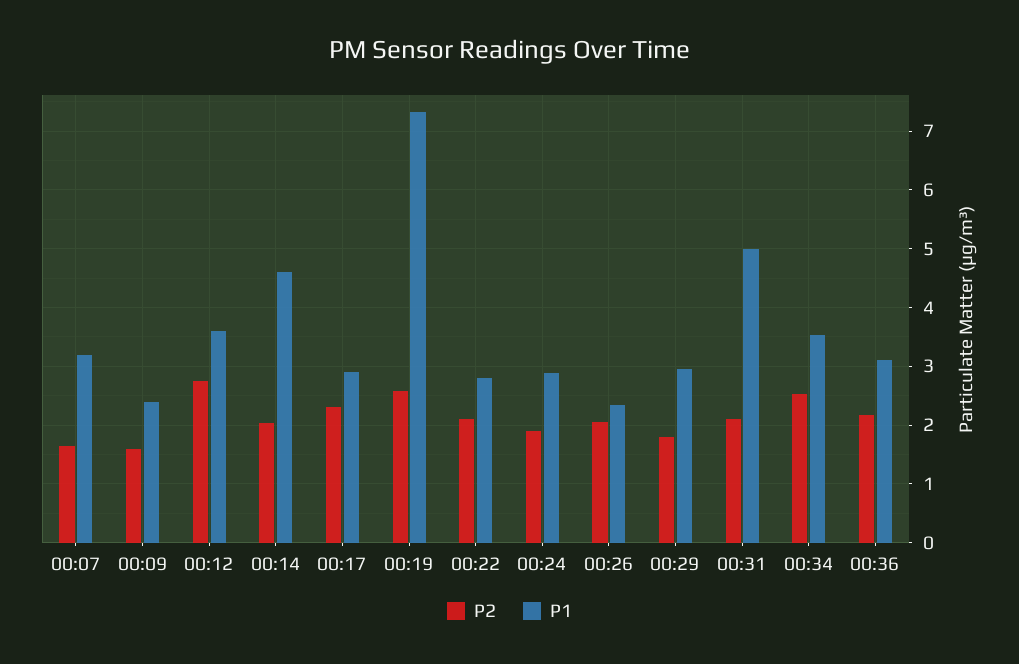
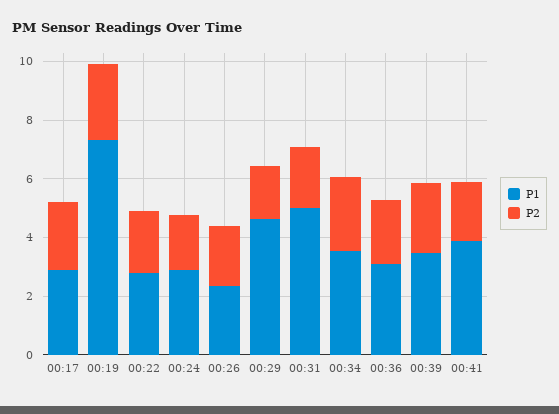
P2, 00:07: 1.6 -> none
P1, 00:07: 3.2 -> none
P2, 00:09: 1.6 -> none
P1, 00:09: 2.4 -> none
P2, 00:12: 2.8 -> none
P1, 00:12: 3.6 -> none
P2, 00:14: 2 -> none
P1, 00:14: 4.6 -> none
P1, 00:29: 3 -> 4.5
P1, 00:39: none -> 3.5
P2, 00:39: none -> 2.5
P1, 00:41: none -> 4
P2, 00:41: none -> 2

